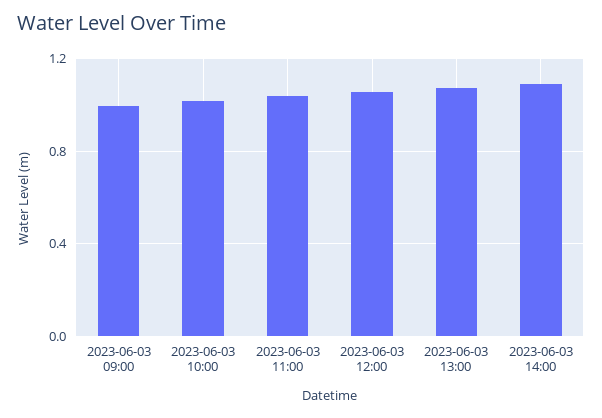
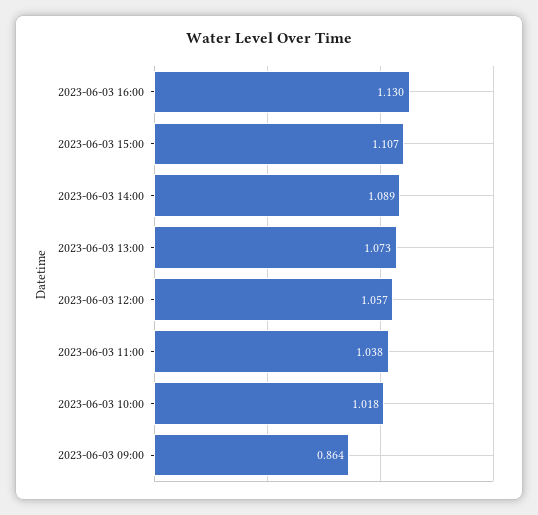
2023-06-03 09:00: 1 -> 0.864
2023-06-03 16:00: none -> 1.13
2023-06-03 15:00: none -> 1.107

